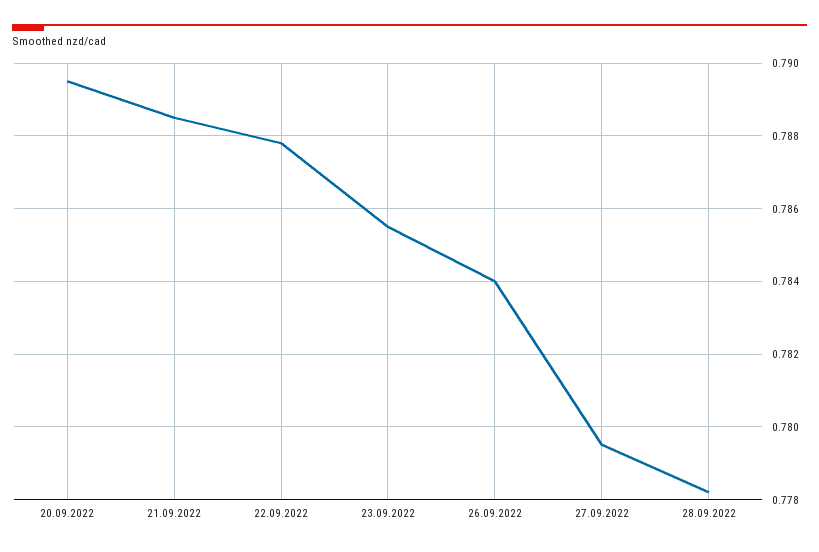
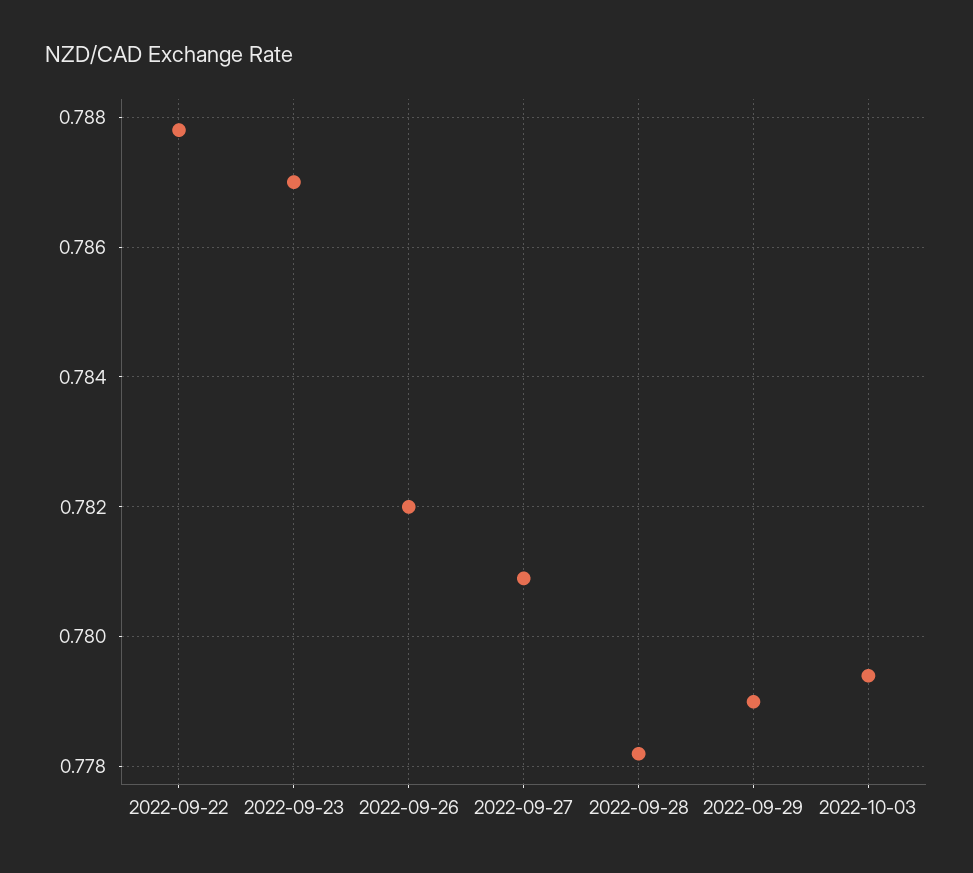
20.09.2022: 0.7895 -> none
21.09.2022: 0.7885 -> none
23.09.2022: 0.7855 -> 0.787
26.09.2022: 0.784 -> 0.782
27.09.2022: 0.7795 -> 0.781
2022-09-29: none -> 0.779
2022-10-03: none -> 0.7795

